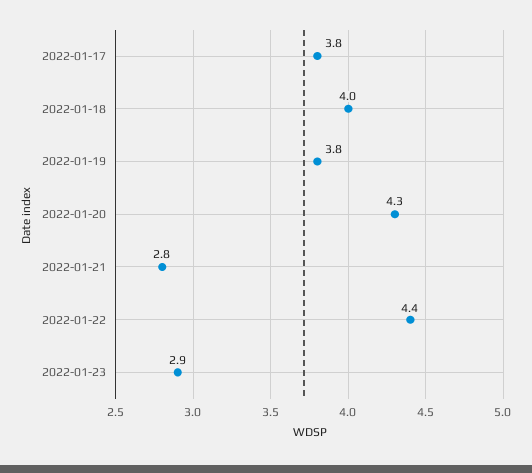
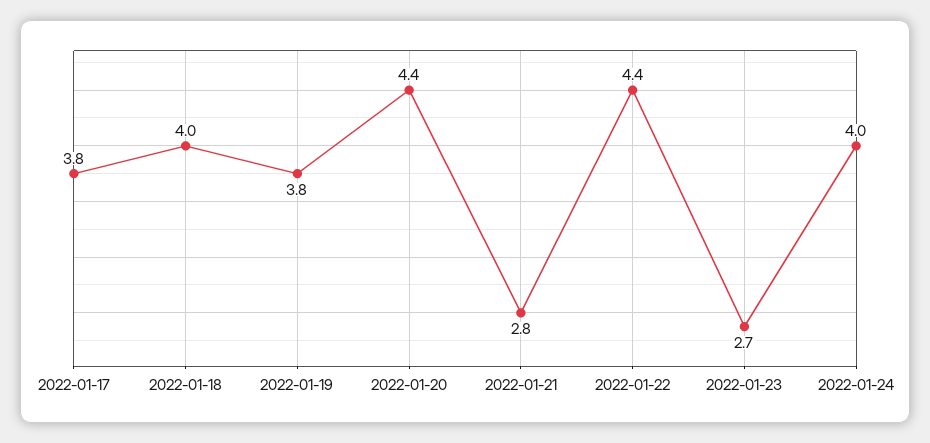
2022-01-20: 4.3 -> 4.4
2022-01-23: 2.9 -> 2.7
2022-01-24: none -> 4

